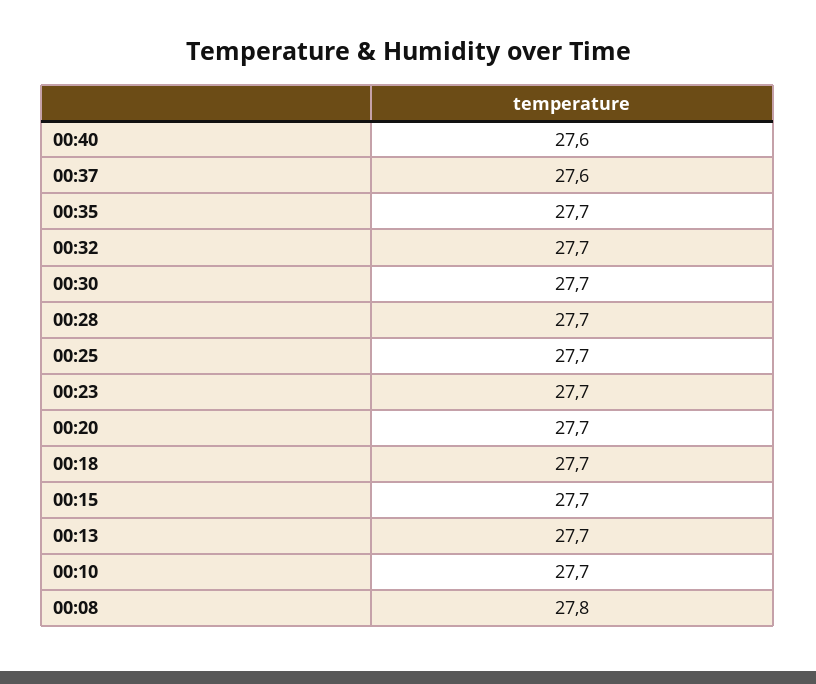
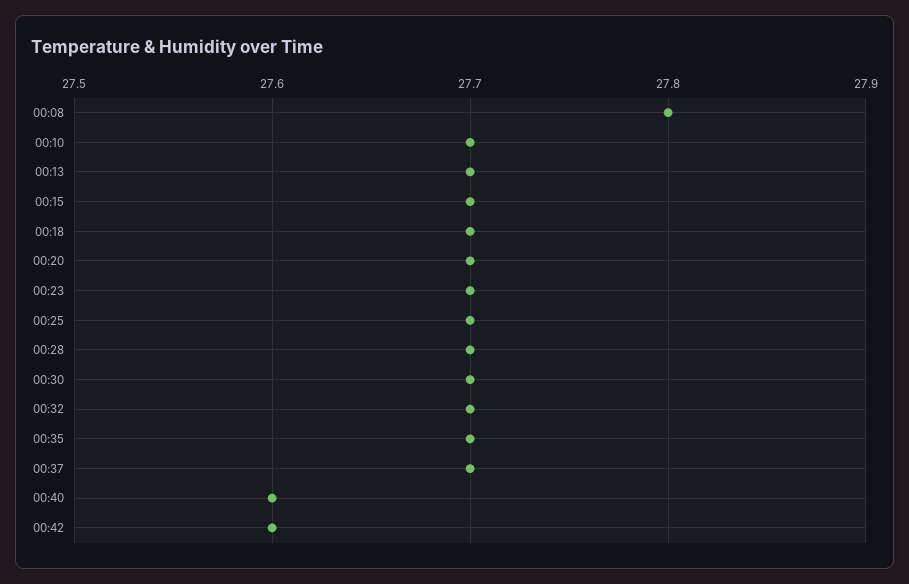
00:37: 27.6 -> 27.7
00:42: none -> 27.6

